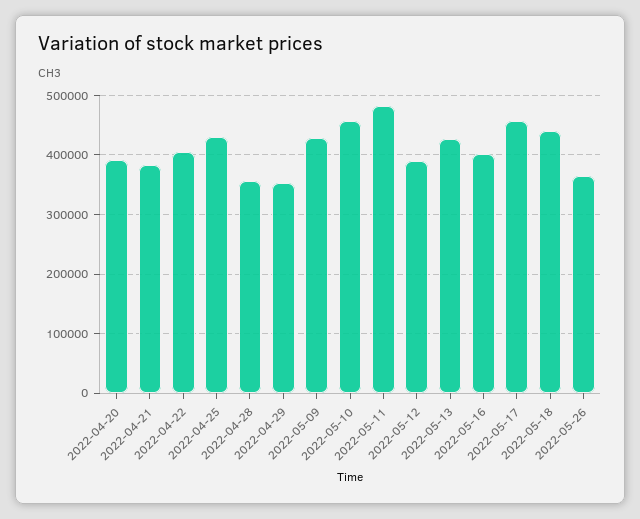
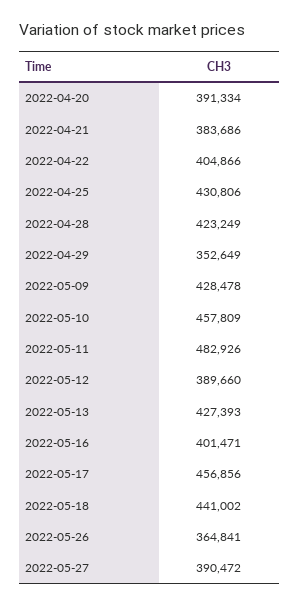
2022-04-28: 360000 -> 423249
2022-05-27: none -> 390472

